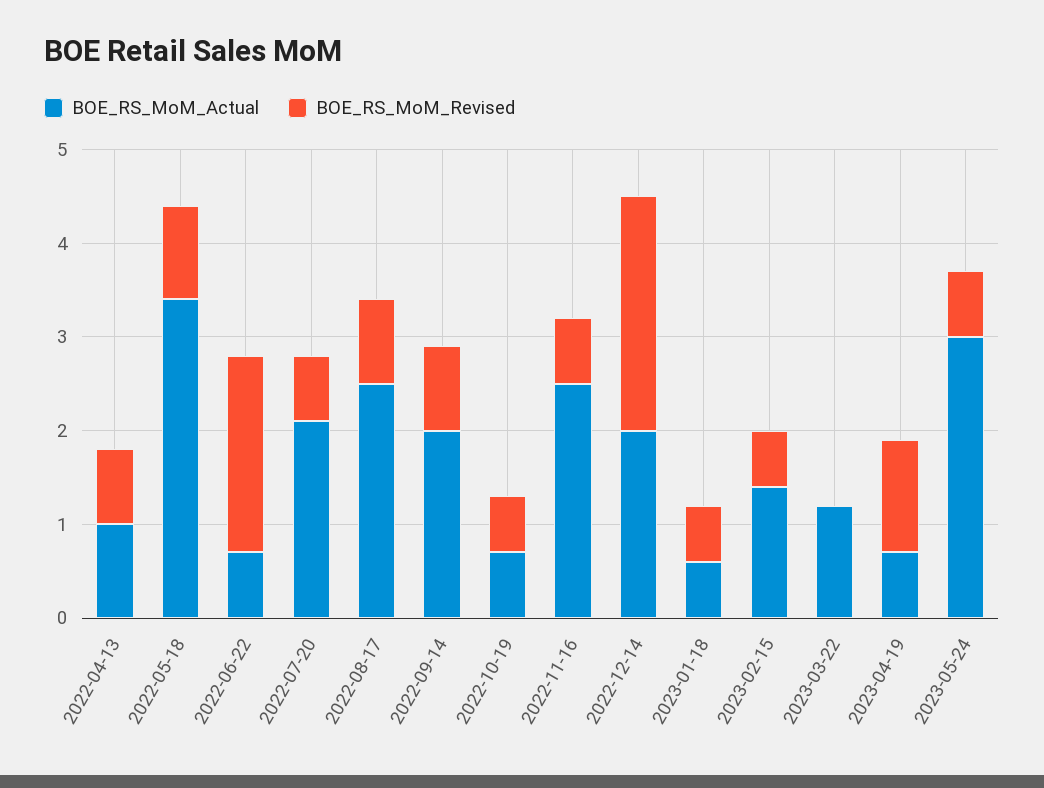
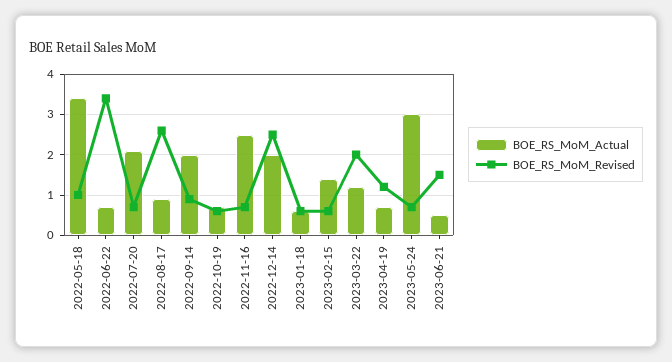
BOE_RS_MoM_Actual, 2022-04-13: 1 -> none
BOE_RS_MoM_Revised, 2022-04-13: 0.8 -> none
BOE_RS_MoM_Revised, 2022-06-22: 2.1 -> 3.5
BOE_RS_MoM_Actual, 2022-08-17: 2.5 -> 1
BOE_RS_MoM_Revised, 2022-08-17: 0.9 -> 2.5
BOE_RS_MoM_Revised, 2023-03-22: 0 -> 2
BOE_RS_MoM_Actual, 2023-06-21: none -> 0.5
BOE_RS_MoM_Revised, 2023-06-21: none -> 1.5

